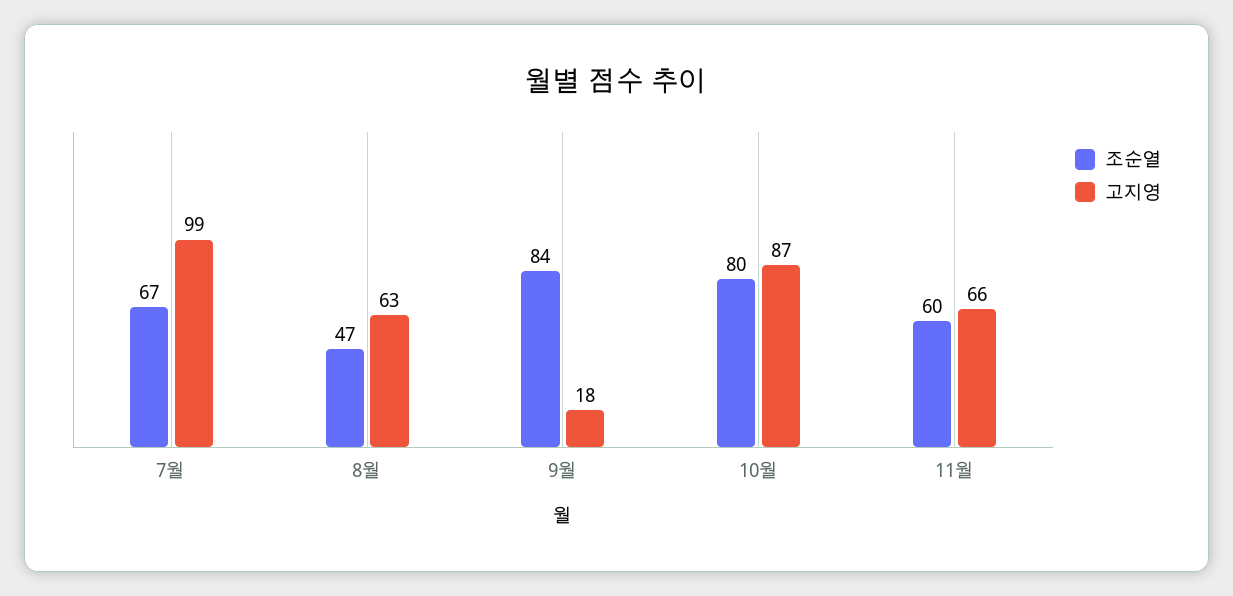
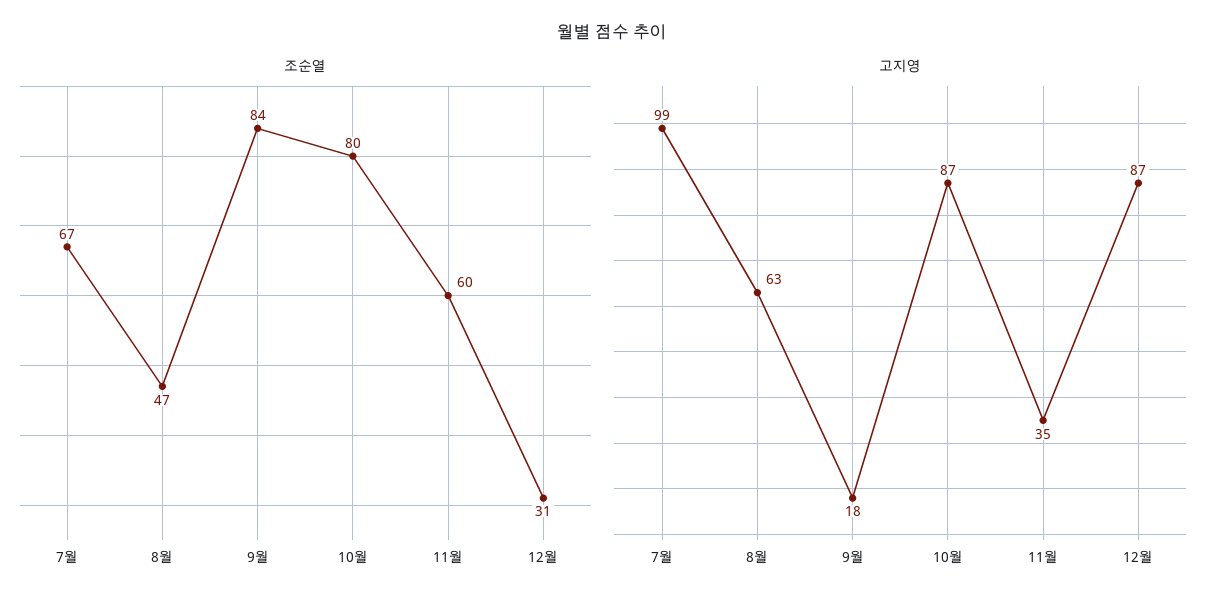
고지영, 11월: 66 -> 35
조순열, 12월: none -> 31
고지영, 12월: none -> 87

